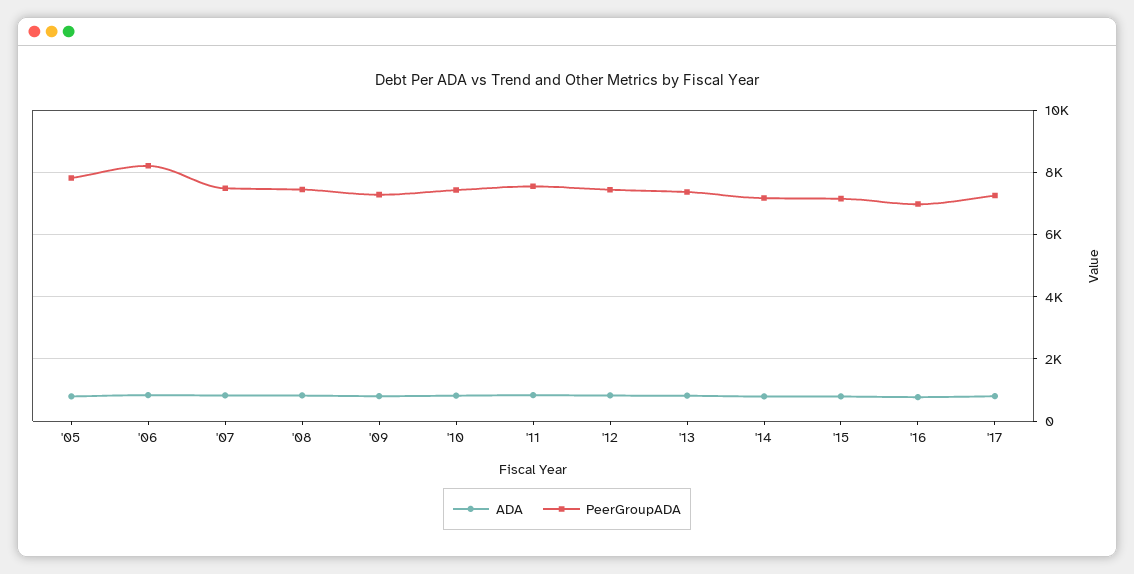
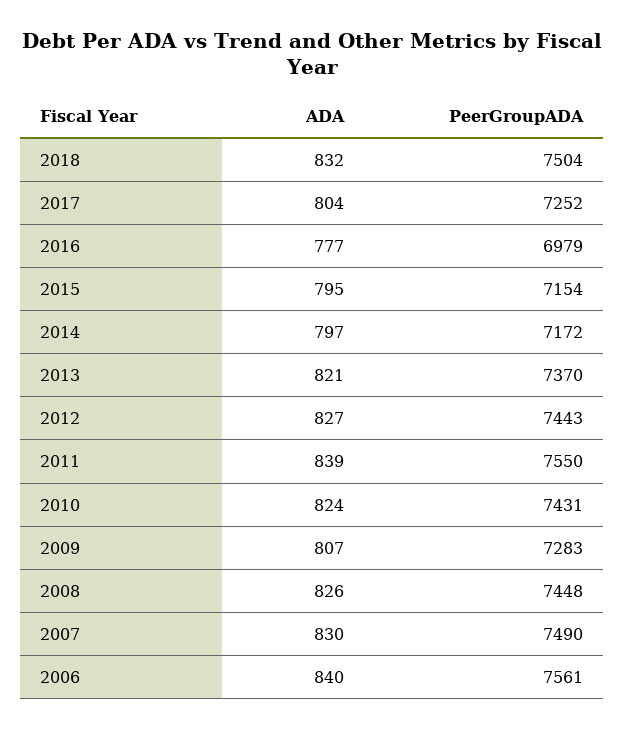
ADA, '05: 800 -> none
PeerGroupADA, '05: 7800 -> none
PeerGroupADA, '06: 8200 -> 7561
ADA, 2018: none -> 832
PeerGroupADA, 2018: none -> 7504

